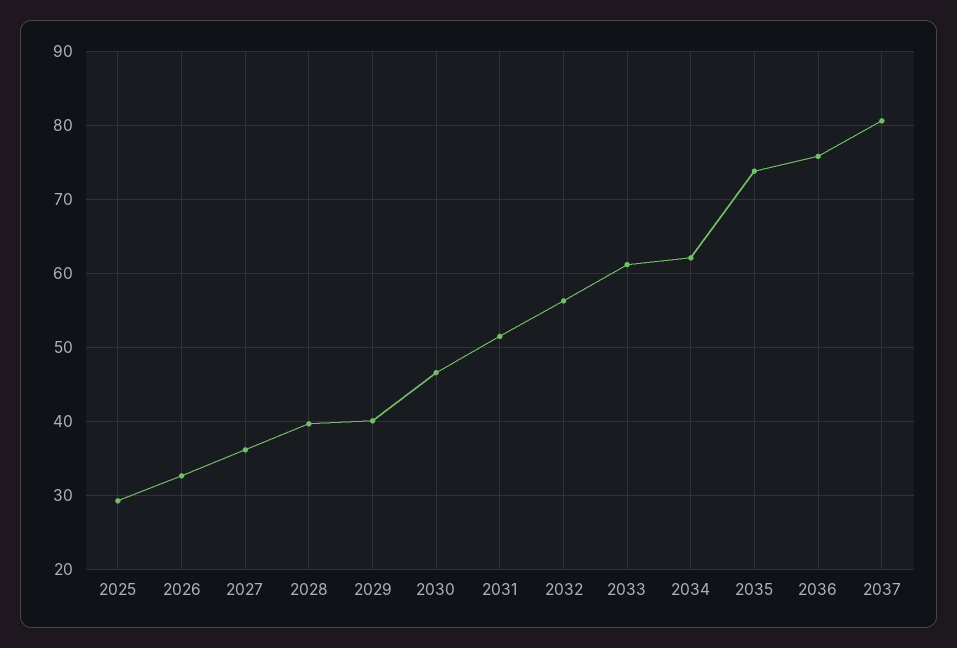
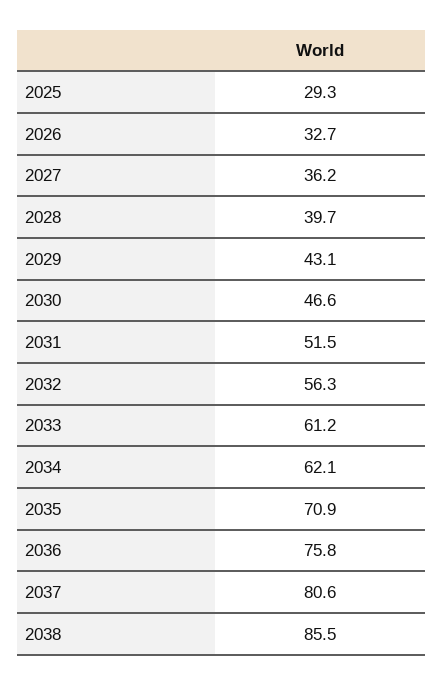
2029: 40 -> 43.1
2035: 74 -> 70.9
2038: none -> 85.5

